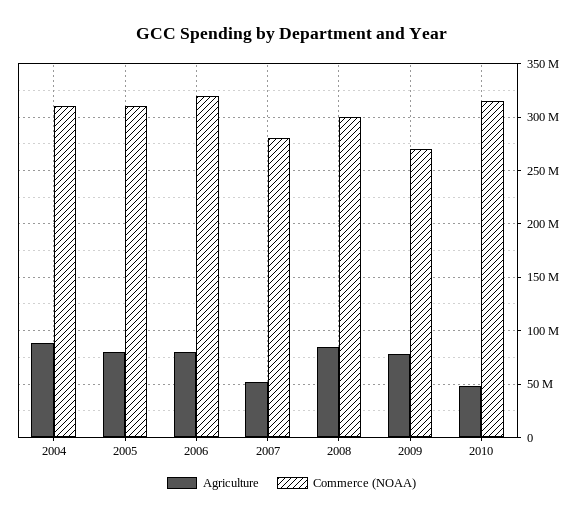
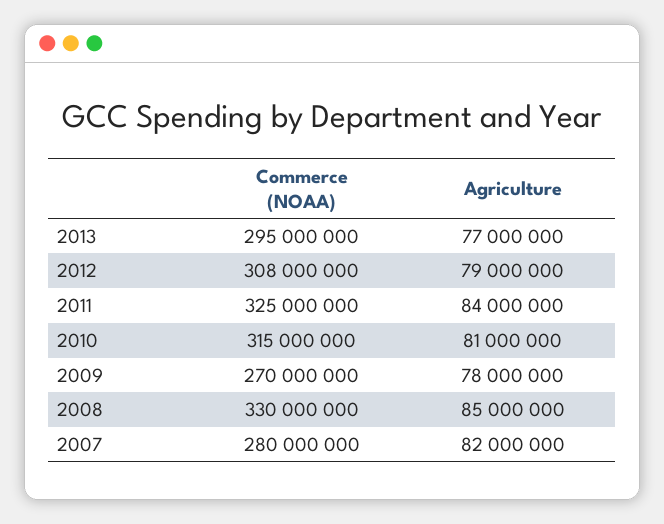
Agriculture, 2004: 90000000 -> none
Commerce (NOAA), 2004: 310000000 -> none
Agriculture, 2005: 80000000 -> none
Commerce (NOAA), 2005: 310000000 -> none
Agriculture, 2006: 80000000 -> none
Commerce (NOAA), 2006: 320000000 -> none
Agriculture, 2007: 50000000 -> 82000000
Commerce (NOAA), 2008: 300000000 -> 330000000
Agriculture, 2010: 50000000 -> 81000000
Commerce (NOAA), 2013: none -> 295000000
Agriculture, 2013: none -> 77000000
Commerce (NOAA), 2012: none -> 308000000
Agriculture, 2012: none -> 79000000
Commerce (NOAA), 2011: none -> 325000000
Agriculture, 2011: none -> 84000000

